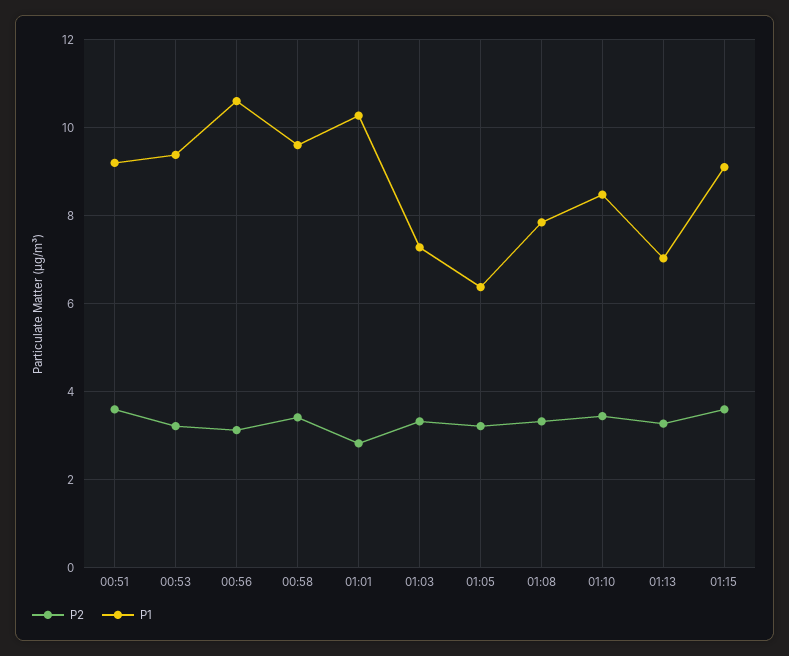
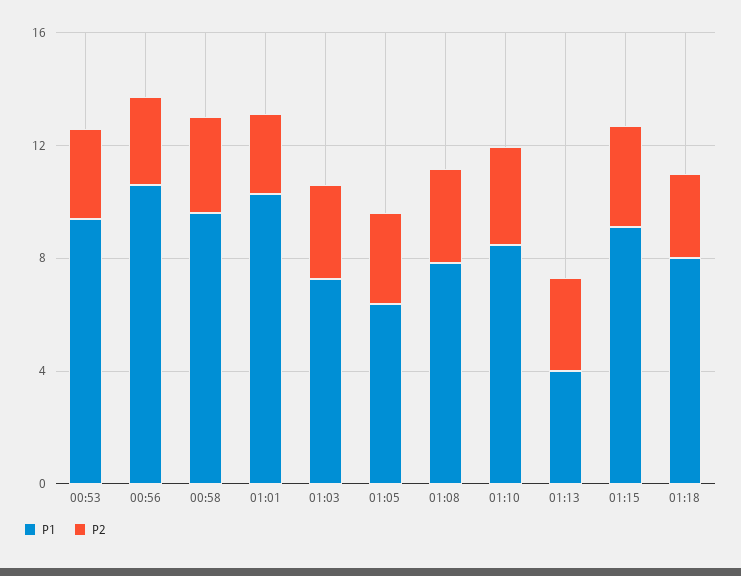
P2, 00:51: 3.6 -> none
P1, 00:51: 9.2 -> none
P1, 01:13: 7 -> 4
P1, 01:18: none -> 8
P2, 01:18: none -> 3

